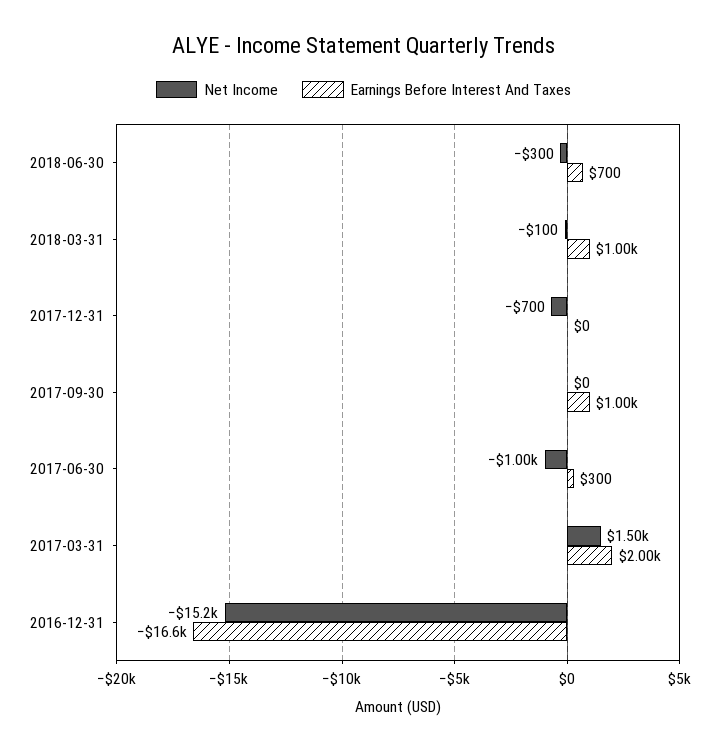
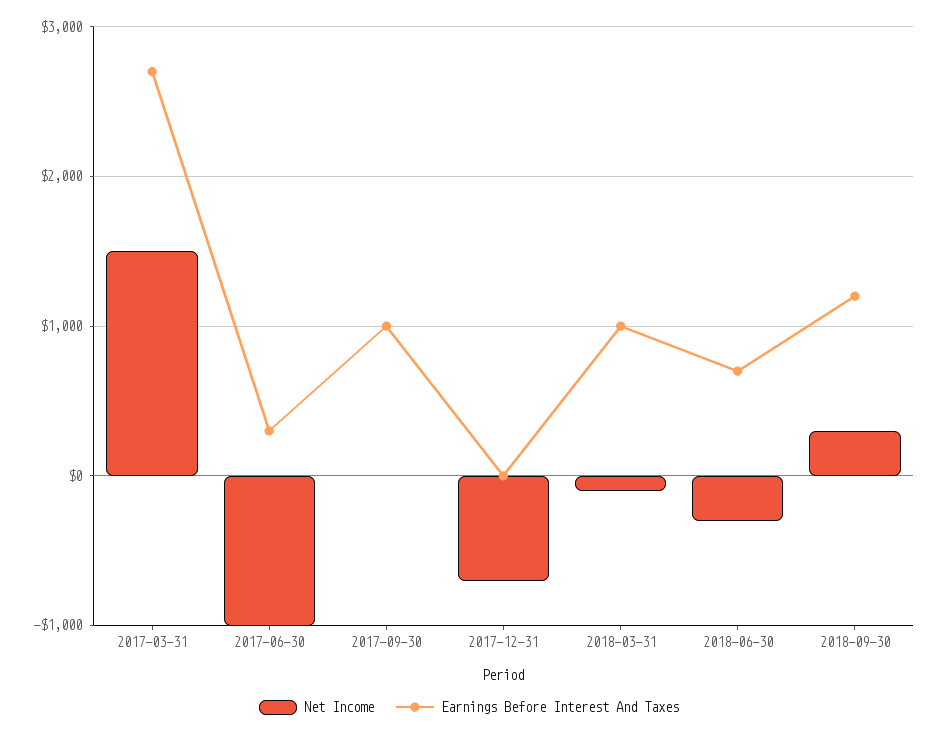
Earnings Before Interest And Taxes, 2017-03-31: 2000 -> 2700
Net Income, 2016-12-31: -15200 -> none
Earnings Before Interest And Taxes, 2016-12-31: -16600 -> none
Net Income, 2018-09-30: none -> 300
Earnings Before Interest And Taxes, 2018-09-30: none -> 1200

